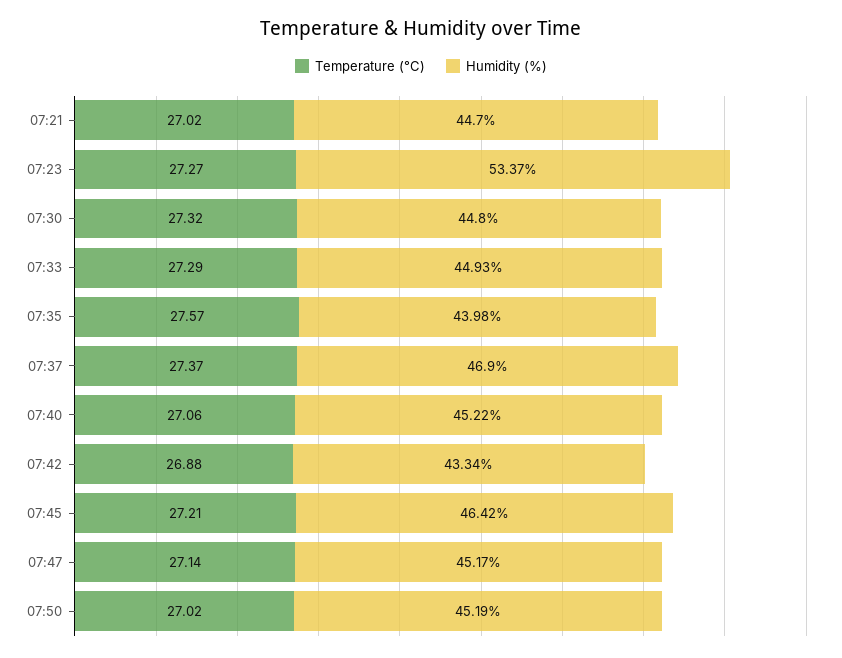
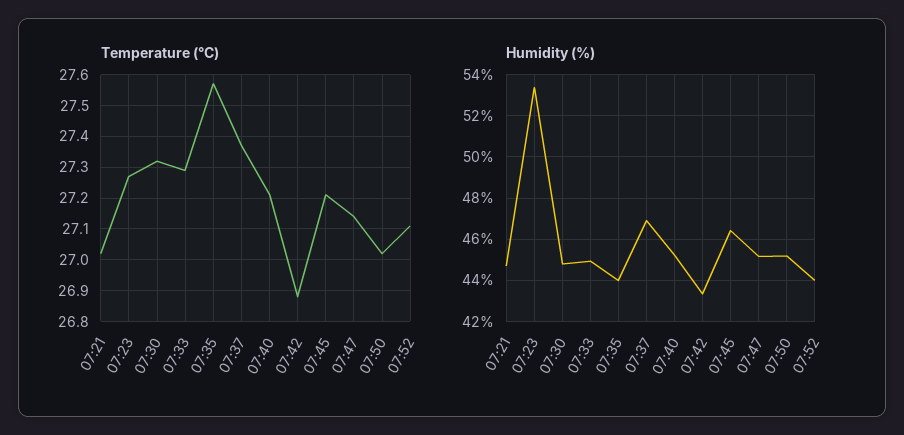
Temperature (°C), 07:40: 27.06 -> 27.2
Temperature (°C), 07:52: none -> 27.1
Humidity (%), 07:52: none -> 44

